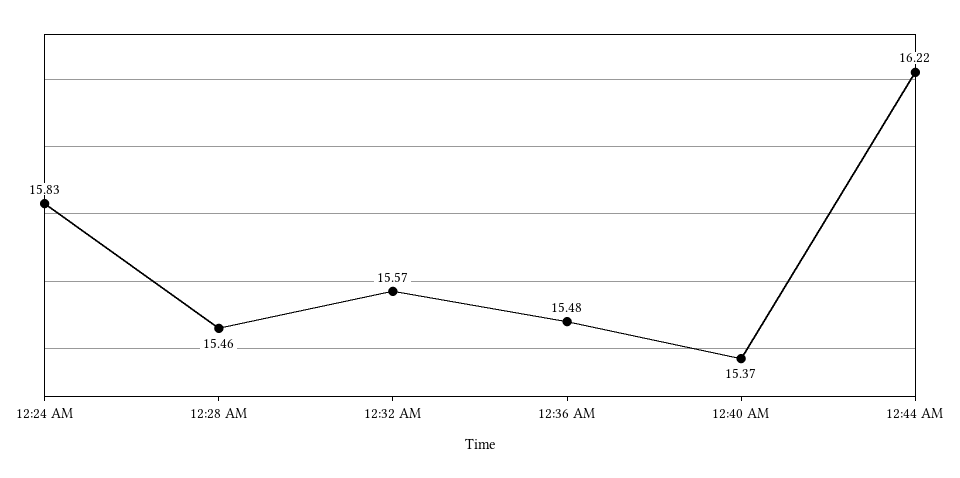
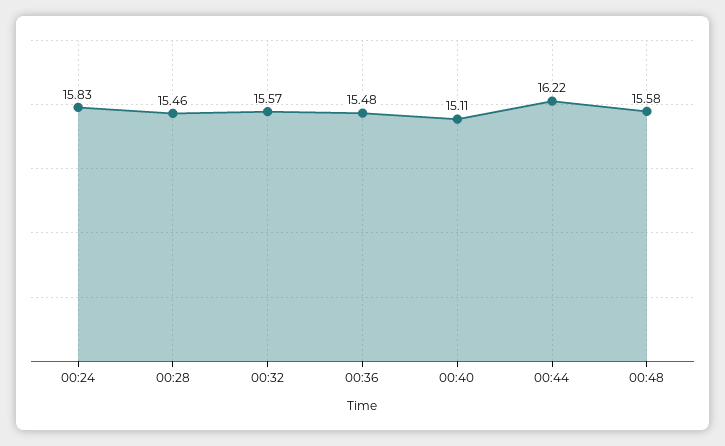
12:40 AM: 15.37 -> 15.11
00:48: none -> 15.58

